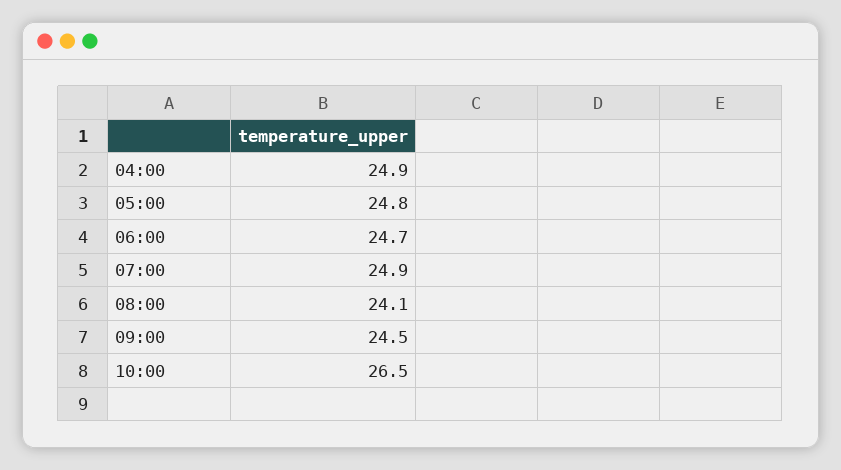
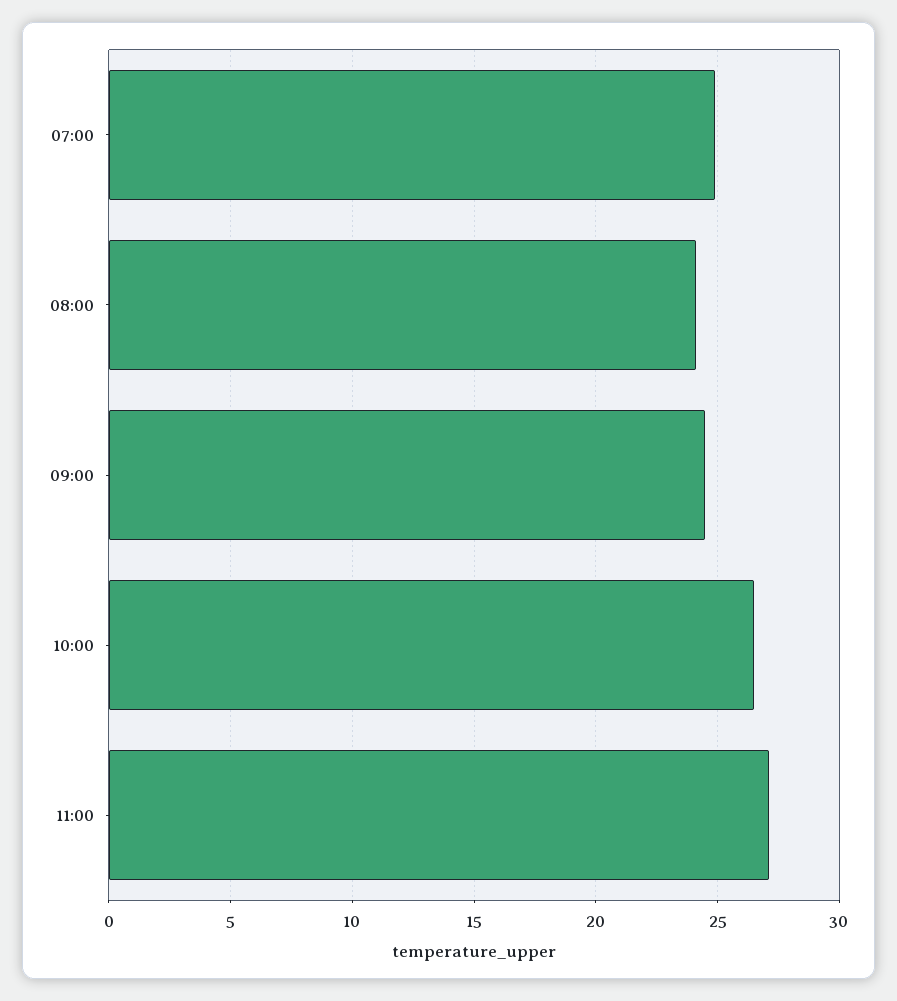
04:00: 24.9 -> none
05:00: 24.8 -> none
06:00: 24.7 -> none
11:00: none -> 27

